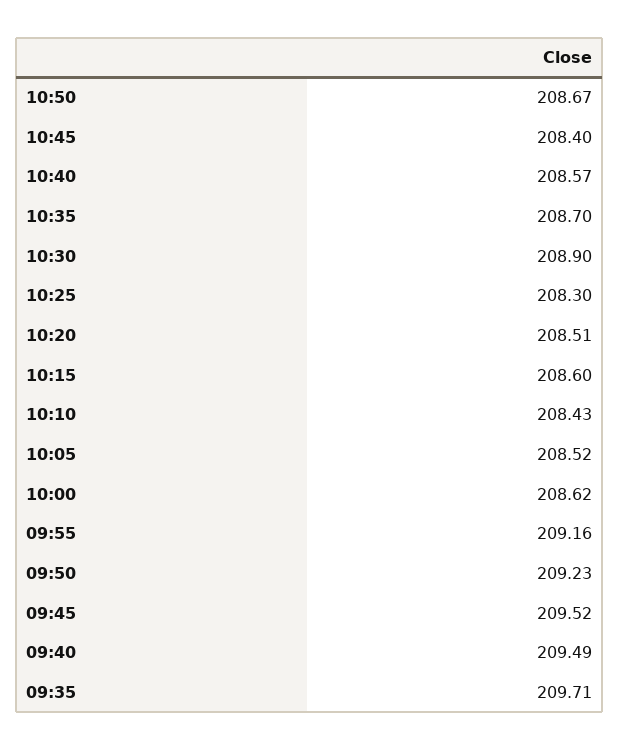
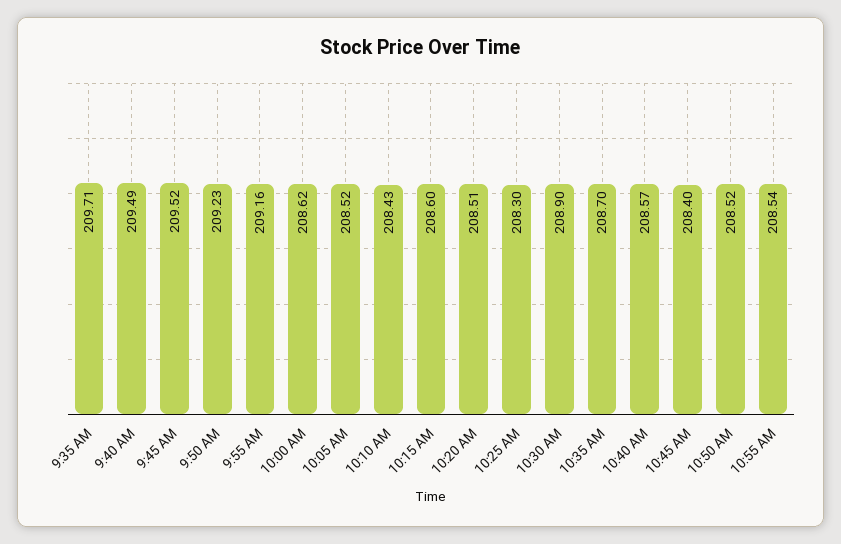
10:50: 208.67 -> 208.52
10:55 AM: none -> 208.54

